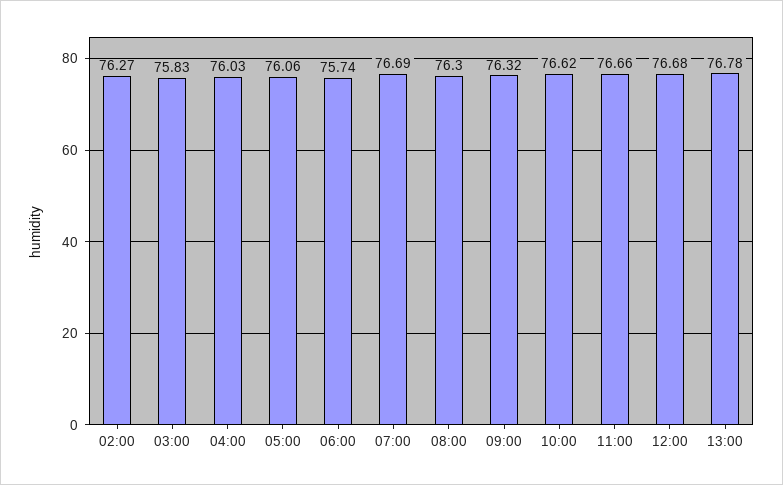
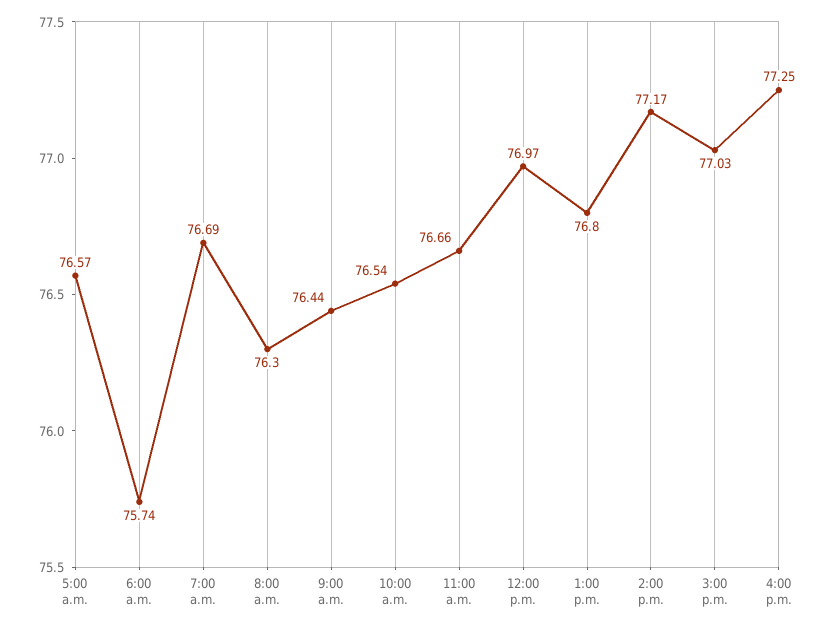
02:00: 76.27 -> none
03:00: 75.83 -> none
04:00: 76.03 -> none
05:00: 76.06 -> 76.57
09:00: 76.32 -> 76.44
10:00: 76.62 -> 76.54
12:00: 76.68 -> 76.97
13:00: 76.78 -> 76.8
2:00 p.m.: none -> 77.17
3:00 p.m.: none -> 77.03
4:00 p.m.: none -> 77.25

